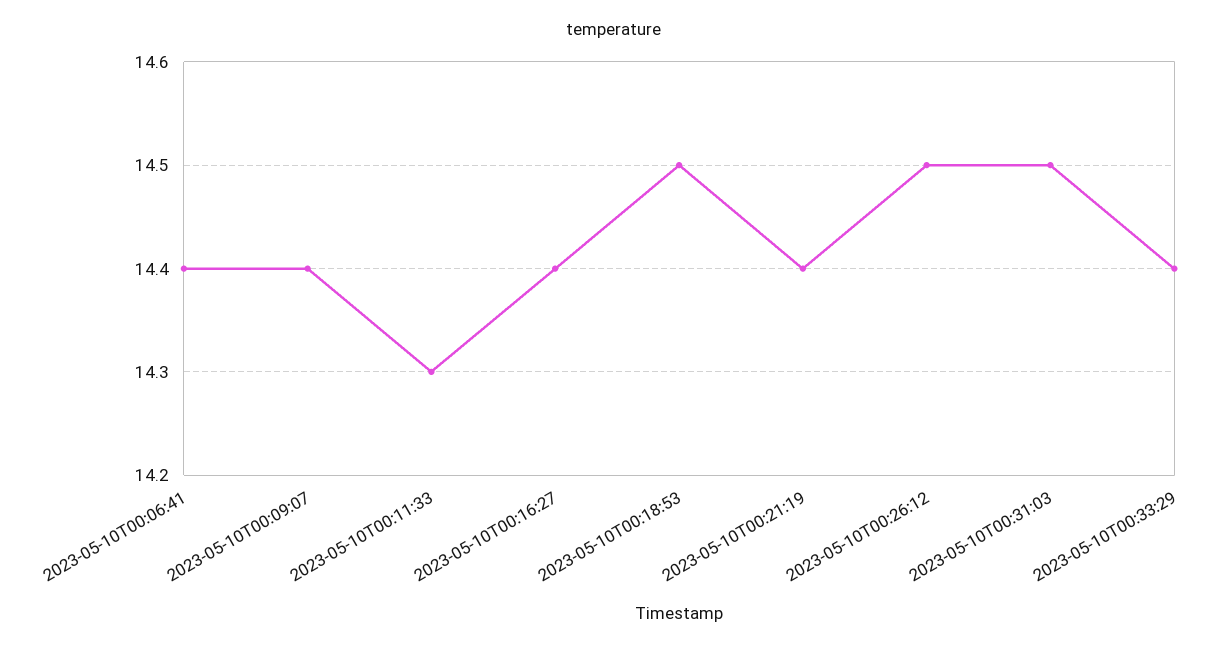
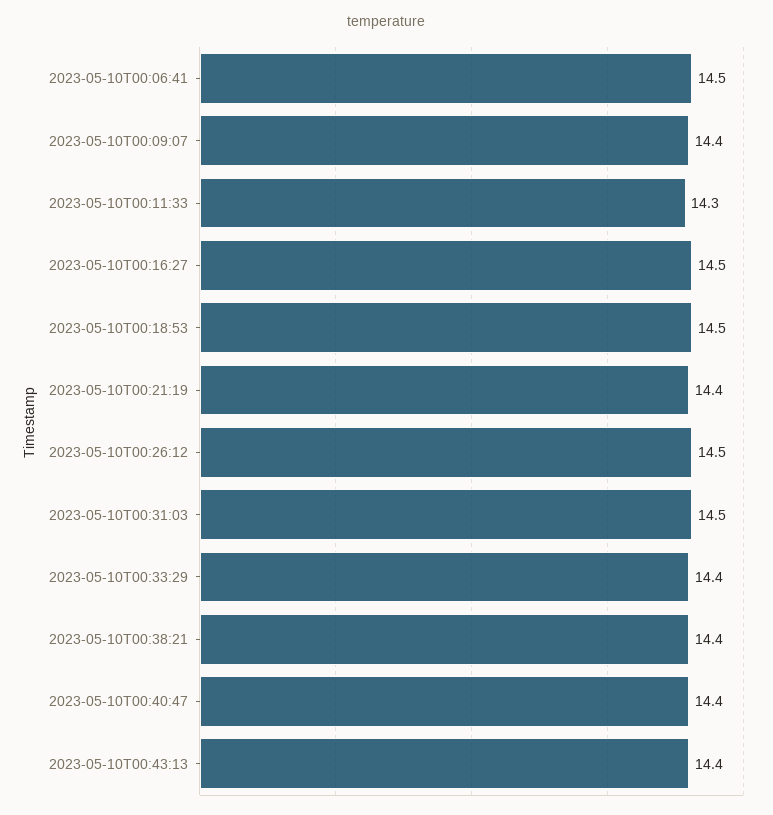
2023-05-10T00:06:41: 14.4 -> 14.5
2023-05-10T00:16:27: 14.4 -> 14.5
2023-05-10T00:38:21: none -> 14.4
2023-05-10T00:40:47: none -> 14.4
2023-05-10T00:43:13: none -> 14.4

